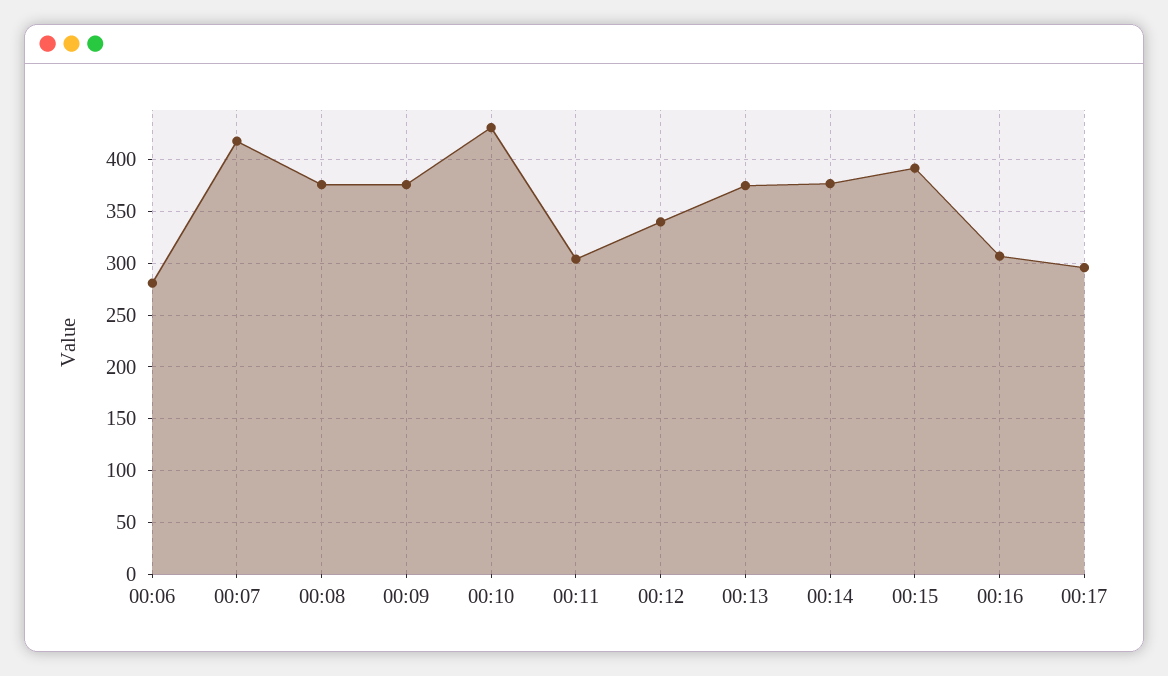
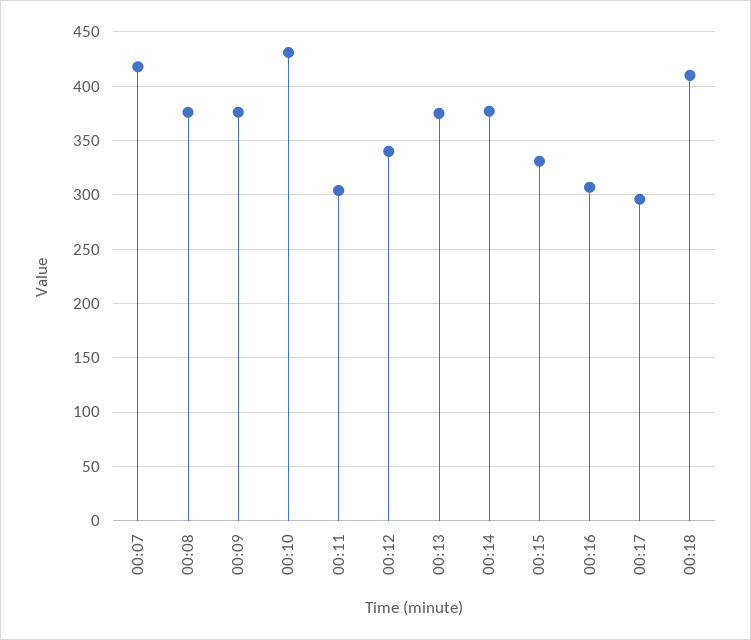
00:06: 280 -> none
00:15: 390 -> 330
00:18: none -> 410

